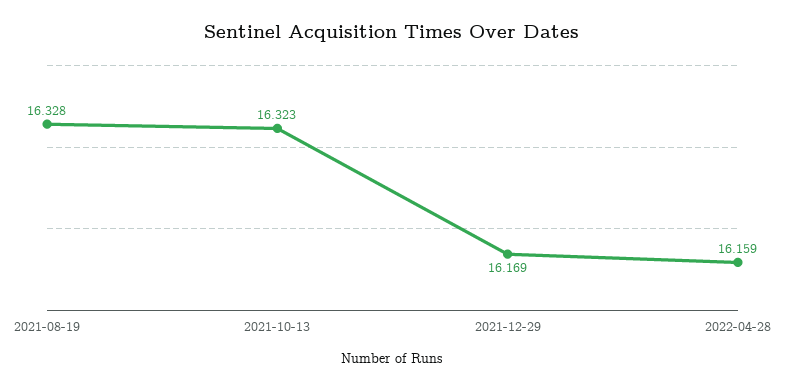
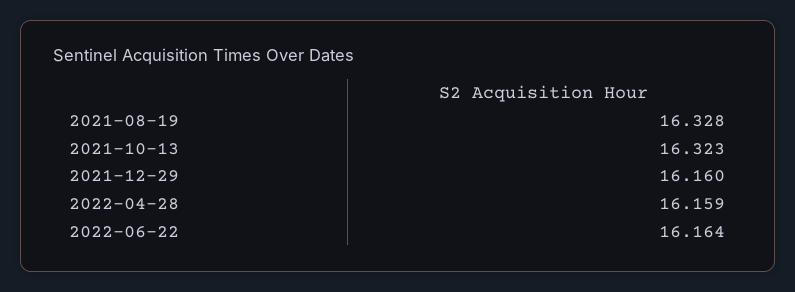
2021-12-29: 16.169 -> 16.16
2022-06-22: none -> 16.164

